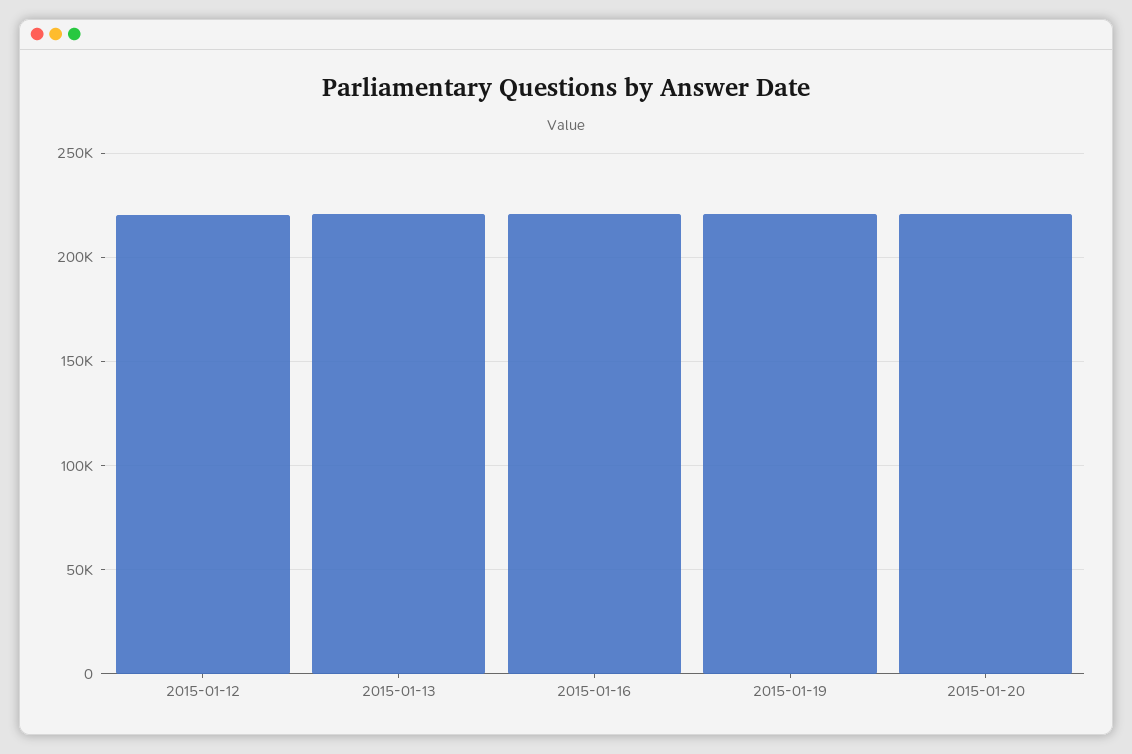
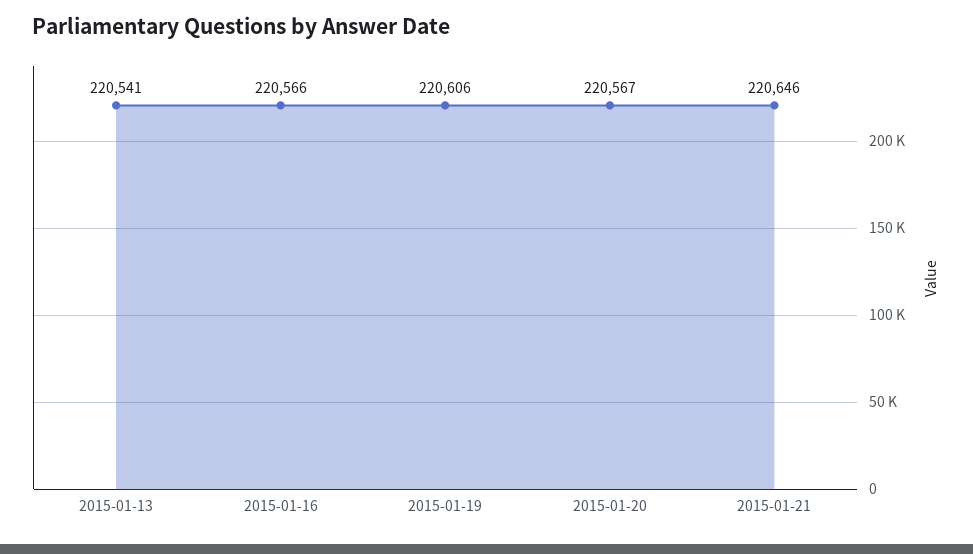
2015-01-12: 220000 -> none
2015-01-21: none -> 220646

